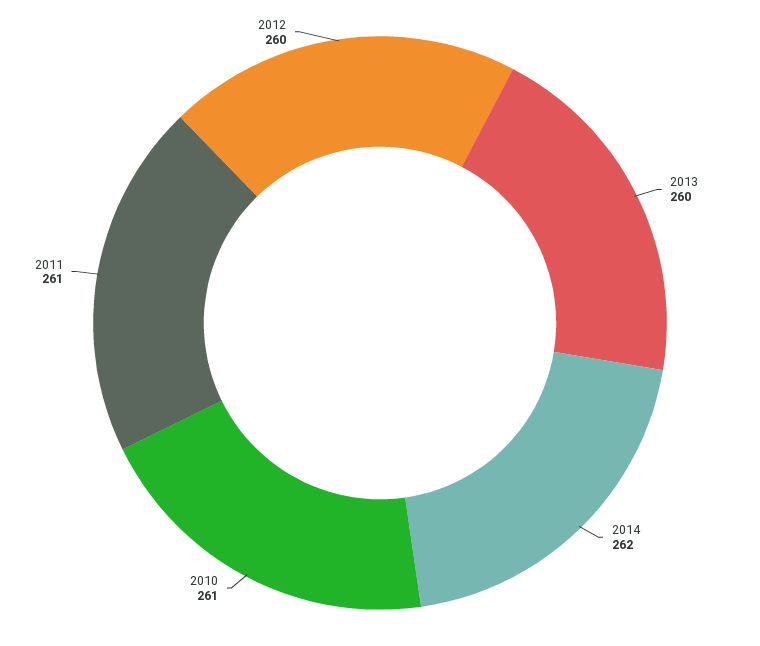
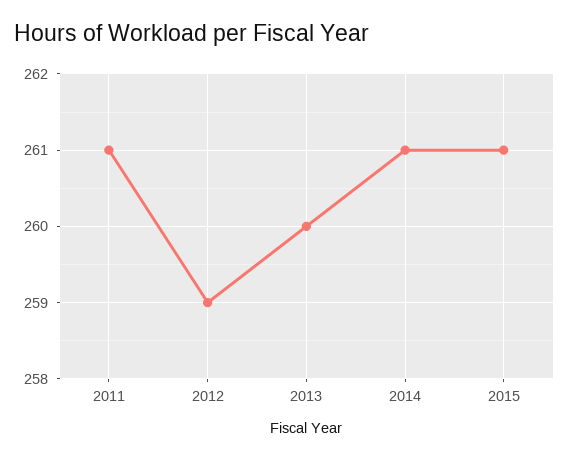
2014: 262 -> 261
2010: 261 -> none
2012: 260 -> 259
2015: none -> 261

